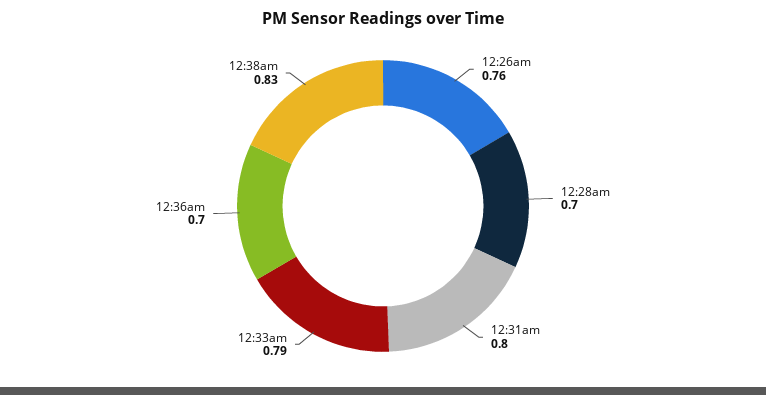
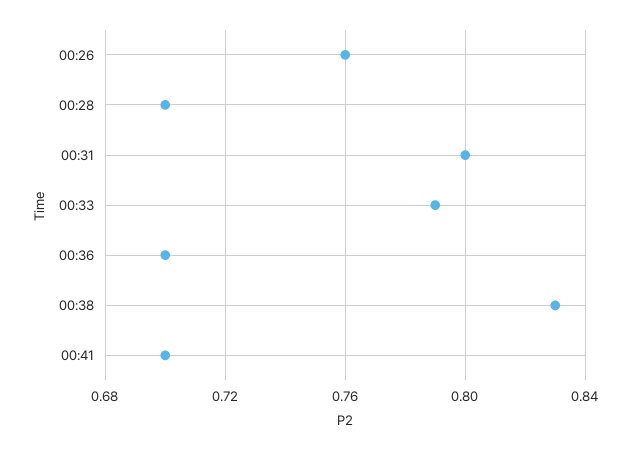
00:41: none -> 0.7

